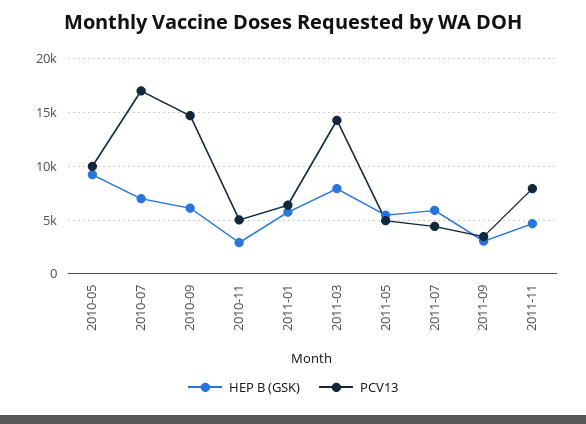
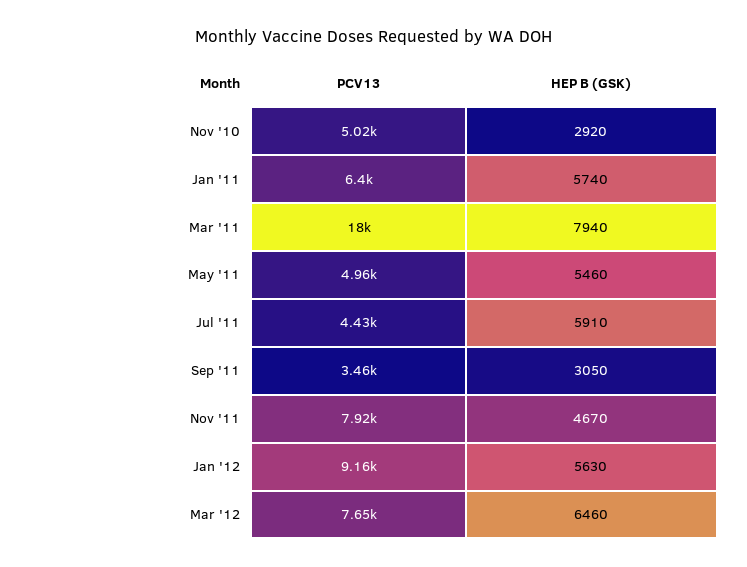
HEP B (GSK), 2010-05: 9000 -> none
PCV13, 2010-05: 10000 -> none
HEP B (GSK), 2010-07: 7000 -> none
PCV13, 2010-07: 17000 -> none
HEP B (GSK), 2010-09: 6000 -> none
PCV13, 2010-09: 15000 -> none
PCV13, 2011-03: 14000 -> 18000
PCV13, Jan '12: none -> 9160
HEP B (GSK), Jan '12: none -> 5630
PCV13, Mar '12: none -> 7650
HEP B (GSK), Mar '12: none -> 6460

